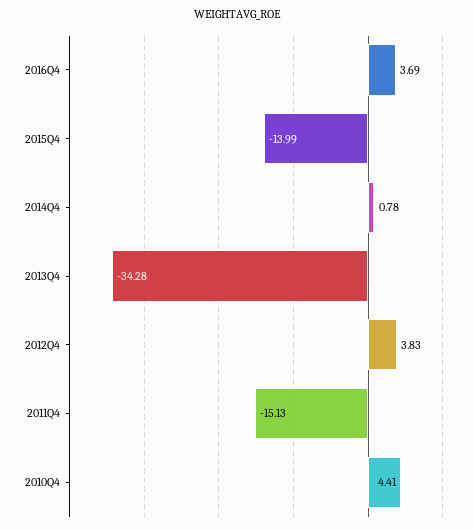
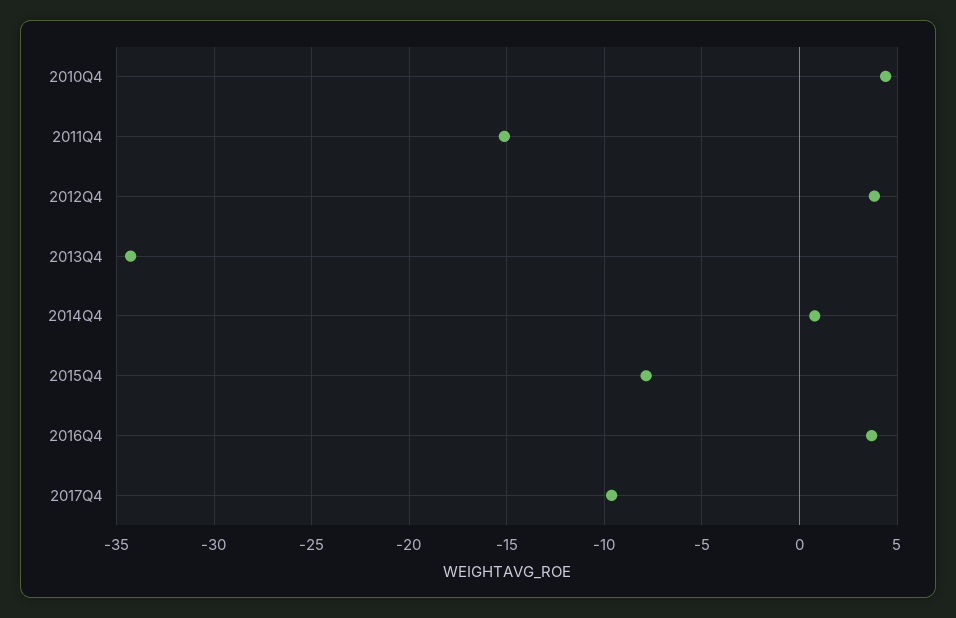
2015Q4: -13.99 -> -8
2017Q4: none -> -9.5

